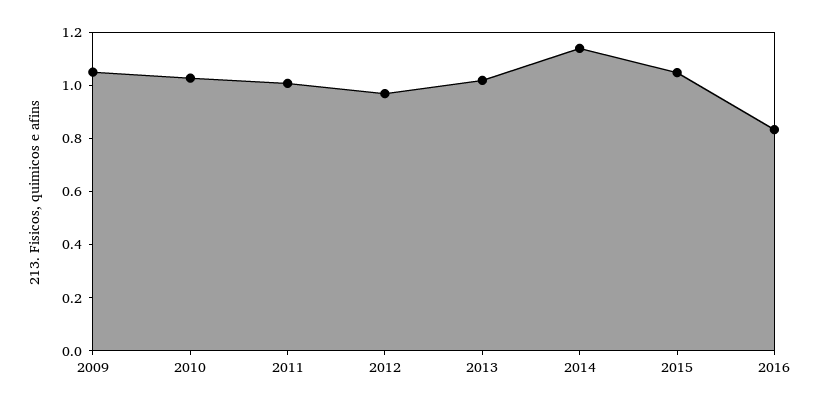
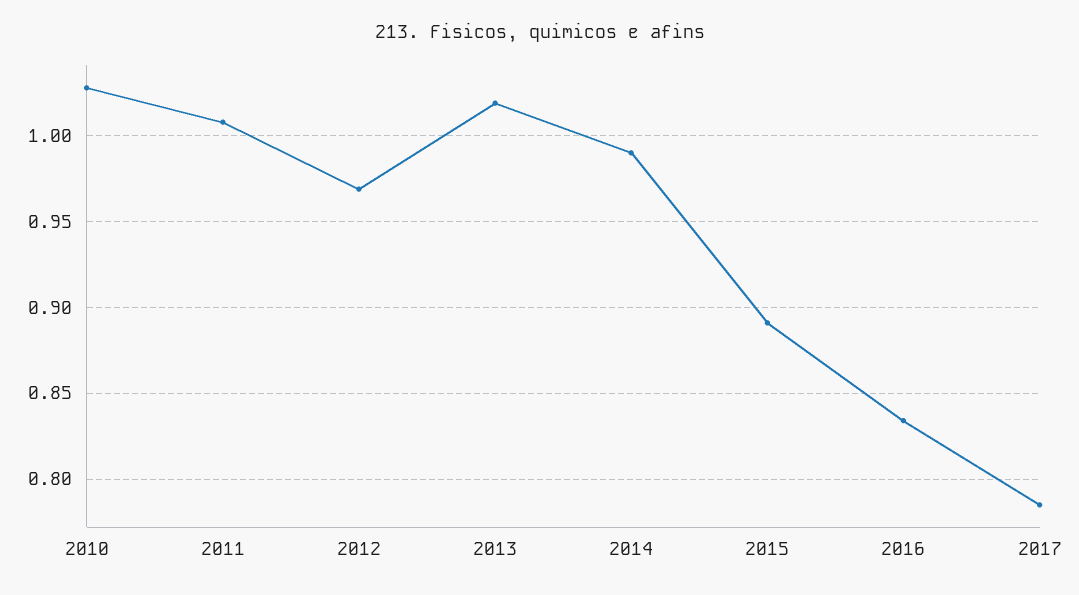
2009: 1.05 -> none
2014: 1.15 -> 0.99
2015: 1.05 -> 0.89
2017: none -> 0.785

